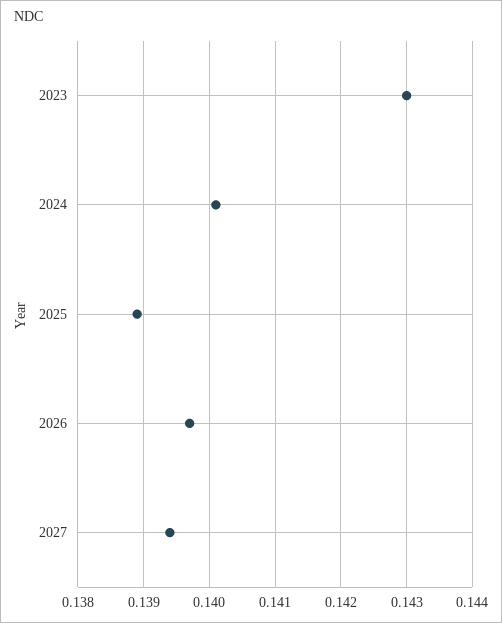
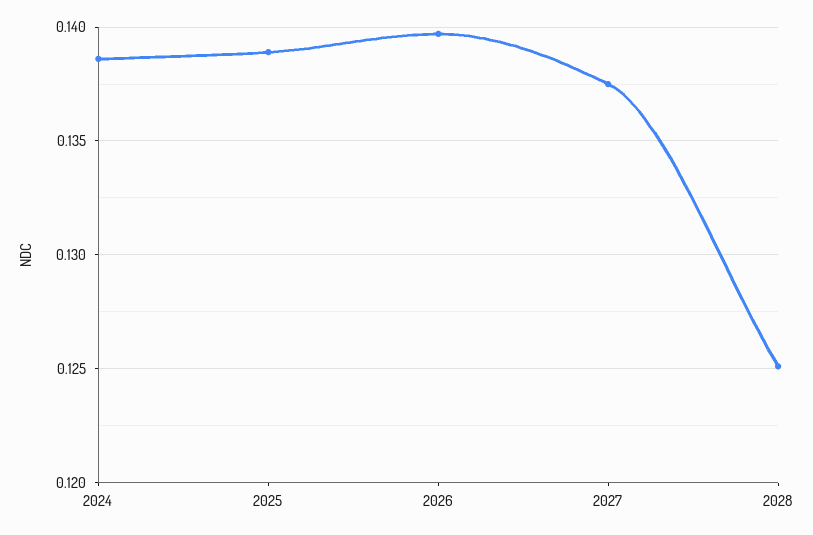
2023: 0.143 -> none
2024: 0.1401 -> 0.1385
2027: 0.1394 -> 0.1375
2028: none -> 0.125

